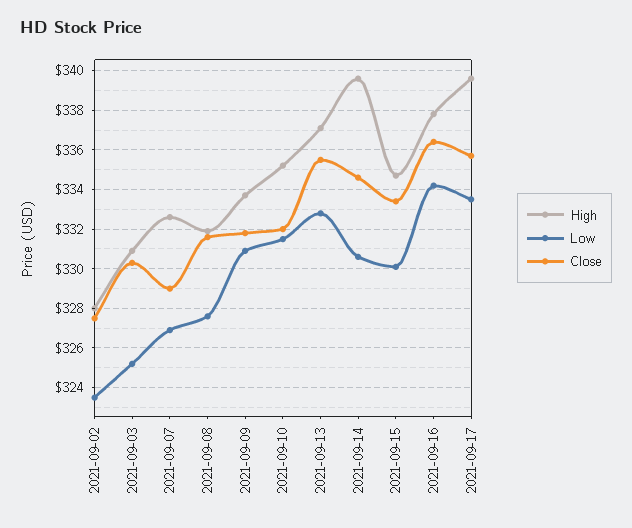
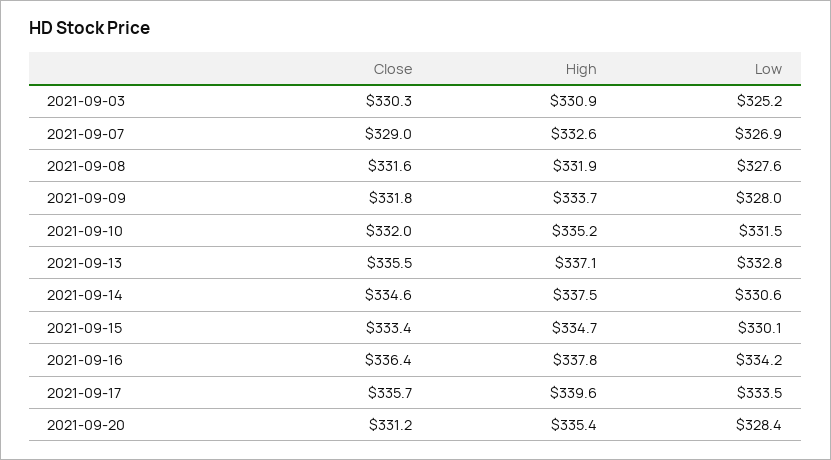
High, 2021-09-02: 328 -> none
Low, 2021-09-02: 323.5 -> none
Close, 2021-09-02: 327.5 -> none
Low, 2021-09-09: 331 -> 328
High, 2021-09-14: 339.5 -> 337.5
Close, 2021-09-20: none -> 331.2
High, 2021-09-20: none -> 335.4
Low, 2021-09-20: none -> 328.4

